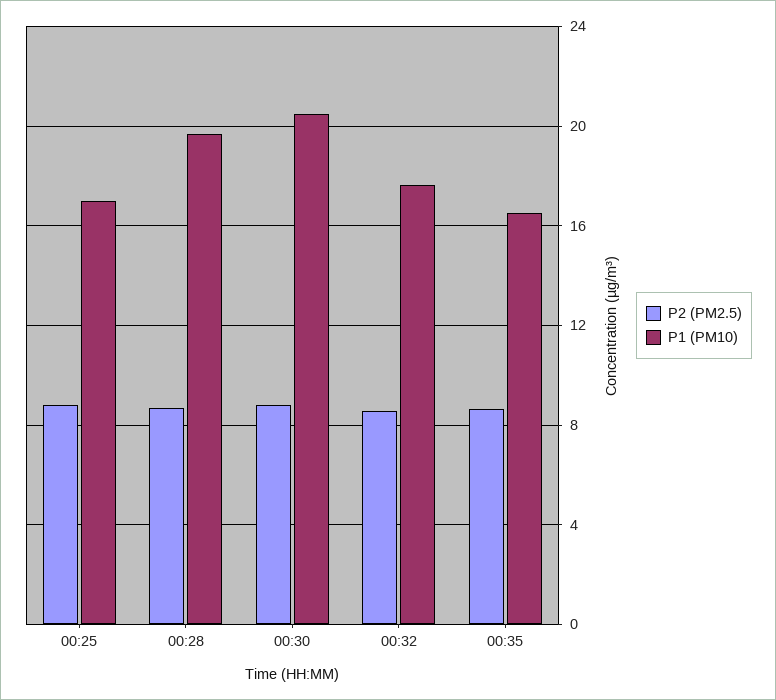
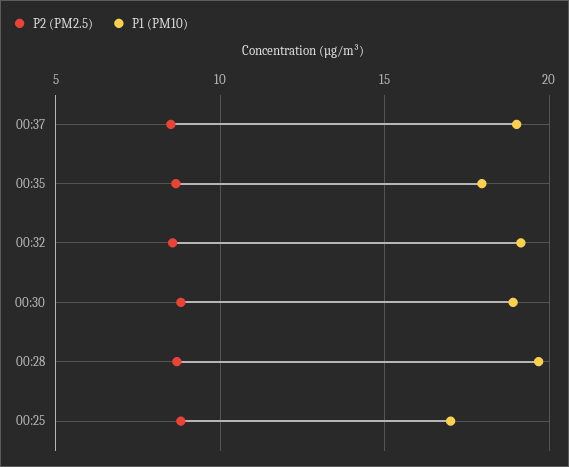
P1 (PM10), 00:30: 20.5 -> 19
P1 (PM10), 00:32: 17.5 -> 19
P1 (PM10), 00:35: 16.5 -> 18
P2 (PM2.5), 00:37: none -> 8.5
P1 (PM10), 00:37: none -> 19

